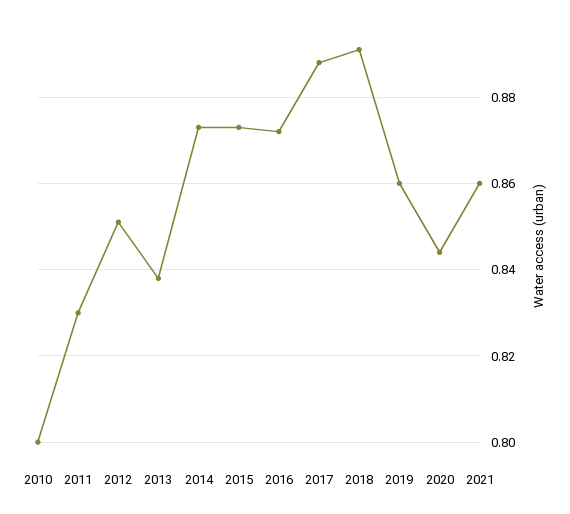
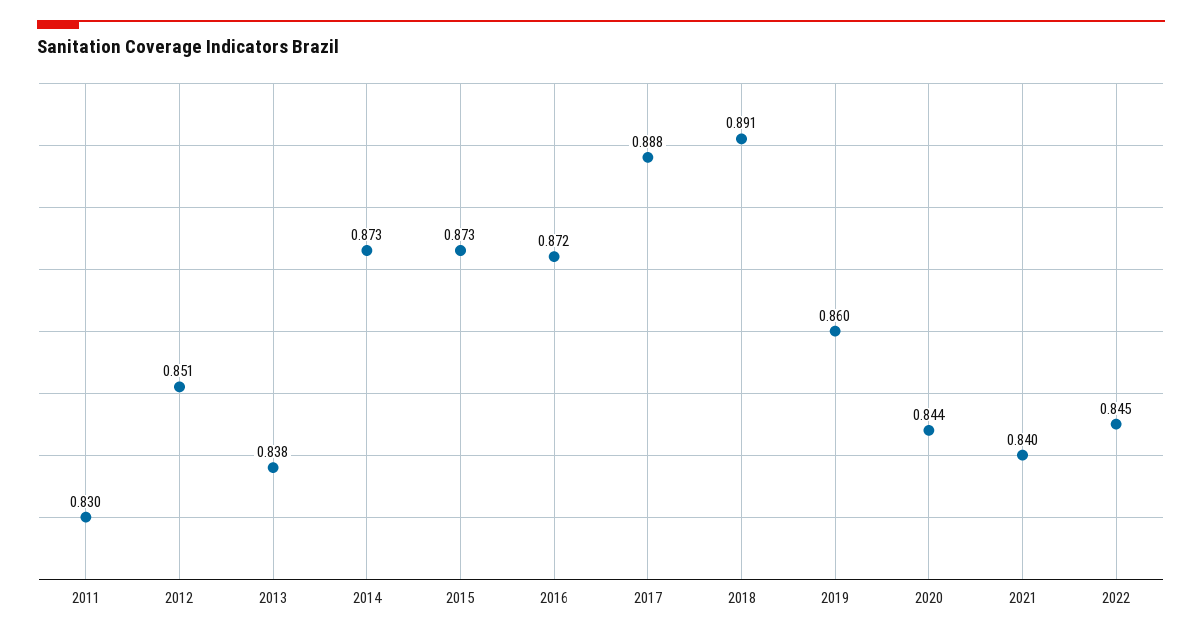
2010: 0.8 -> none
2021: 0.86 -> 0.84
2022: none -> 0.845

